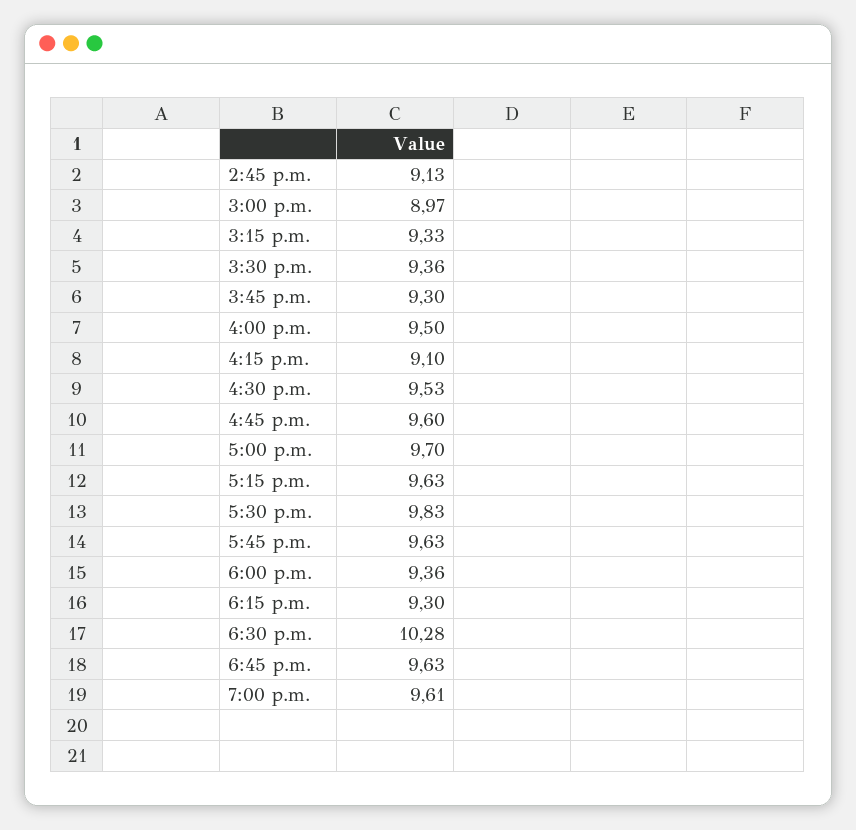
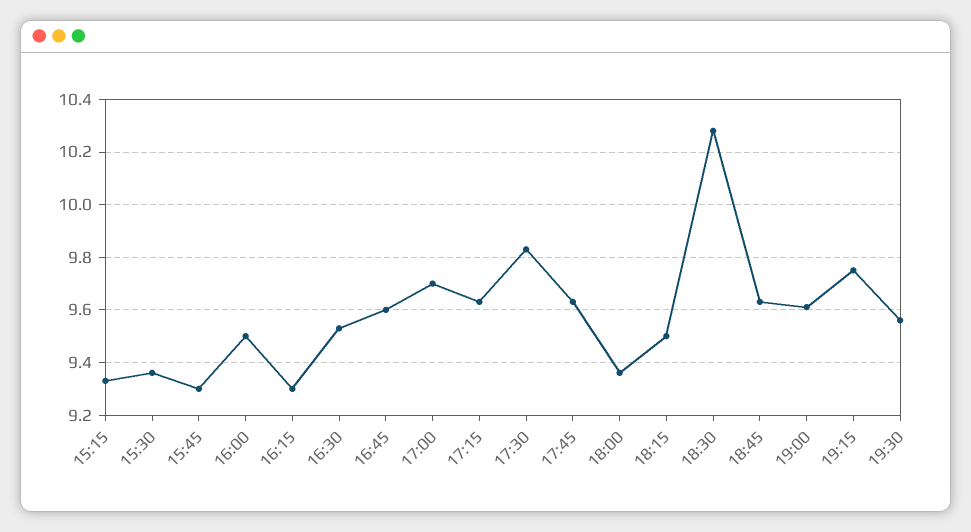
2:45 p.m.: 9.13 -> none
3:00 p.m.: 8.97 -> none
4:15 p.m.: 9.1 -> 9.3
6:15 p.m.: 9.3 -> 9.5
19:15: none -> 9.75
19:30: none -> 9.55

